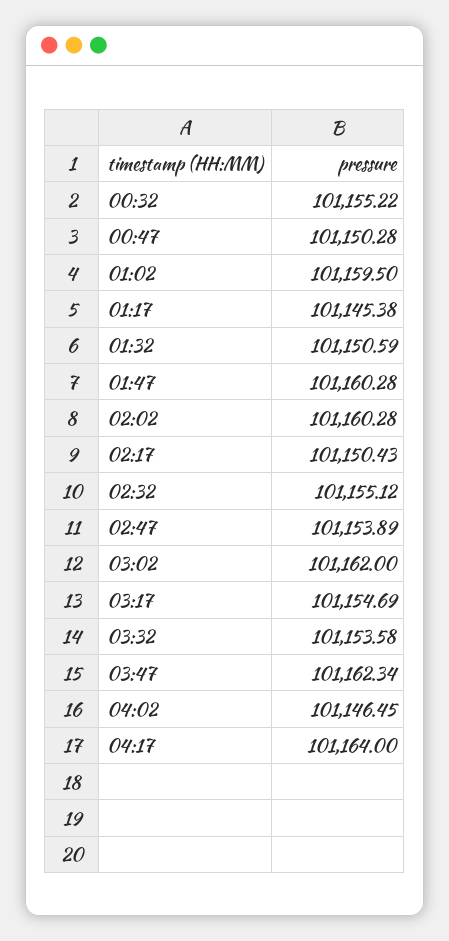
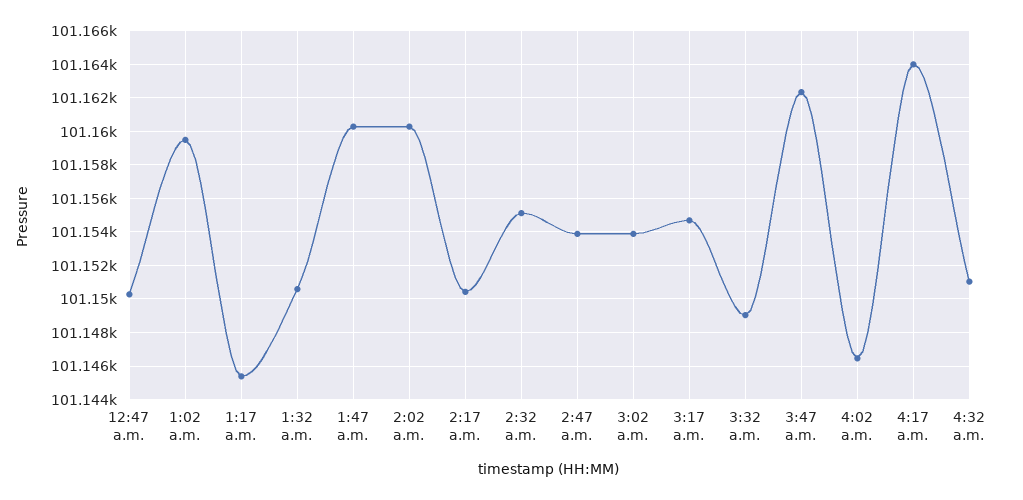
00:32: 101155.22 -> none
03:02: 101162 -> 101154
03:32: 101153.58 -> 101149
4:32 a.m.: none -> 101151

